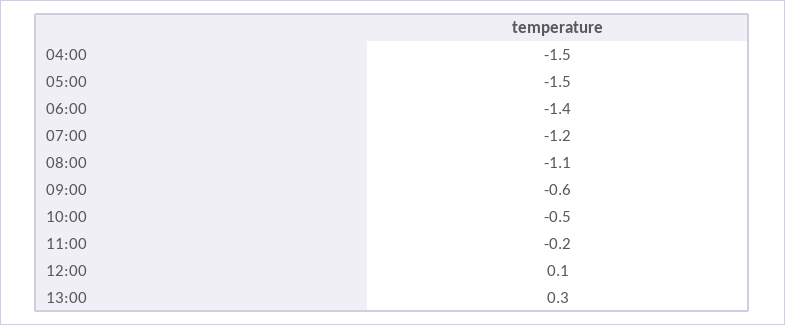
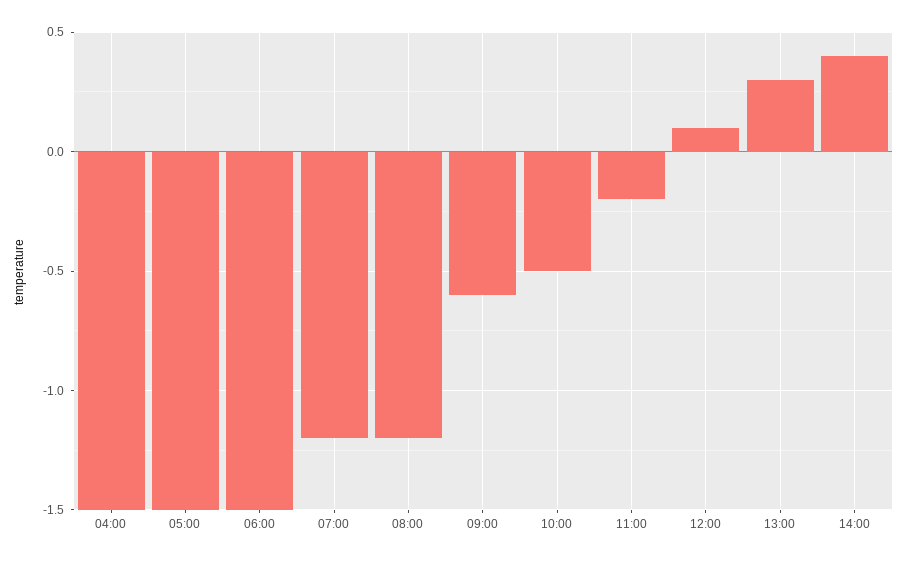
06:00: -1.4 -> -1.5
08:00: -1.1 -> -1.2
14:00: none -> 0.4

